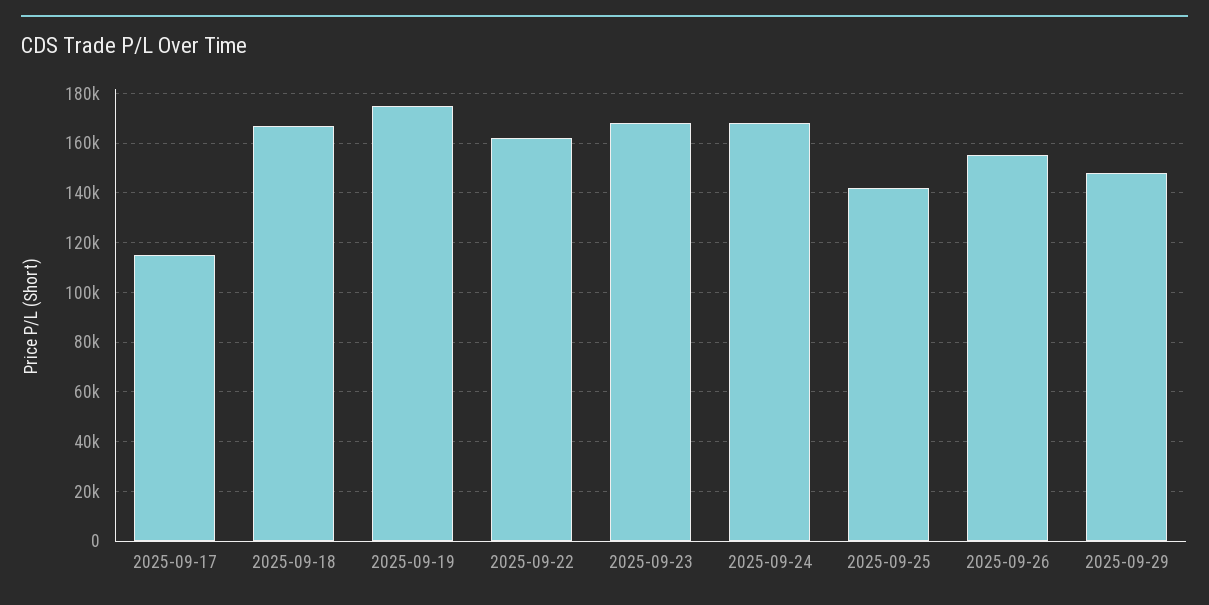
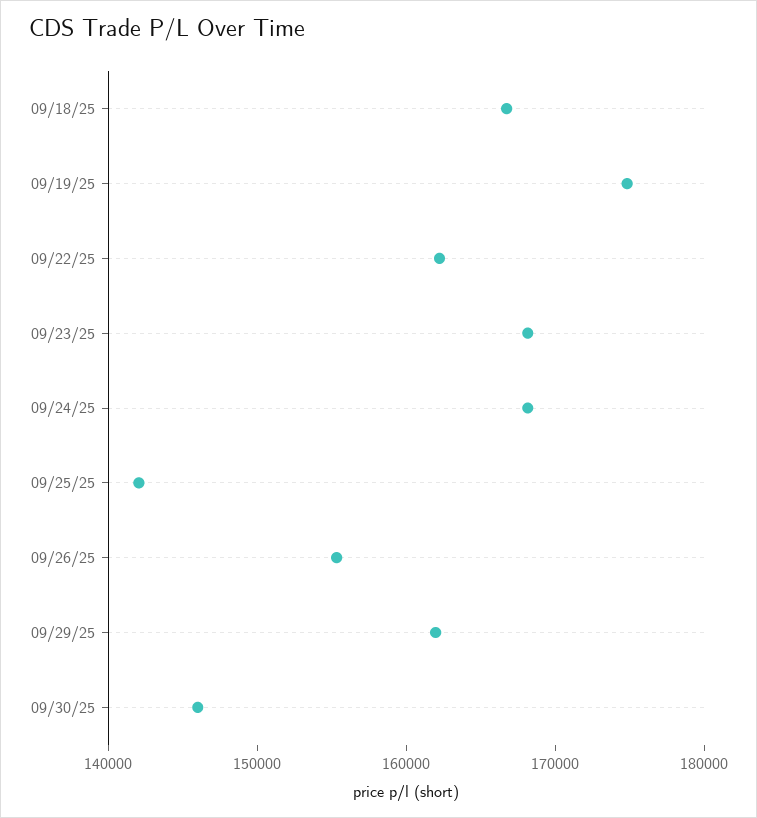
2025-09-17: 115000 -> none
2025-09-29: 147500 -> 162000
09/30/25: none -> 146000

